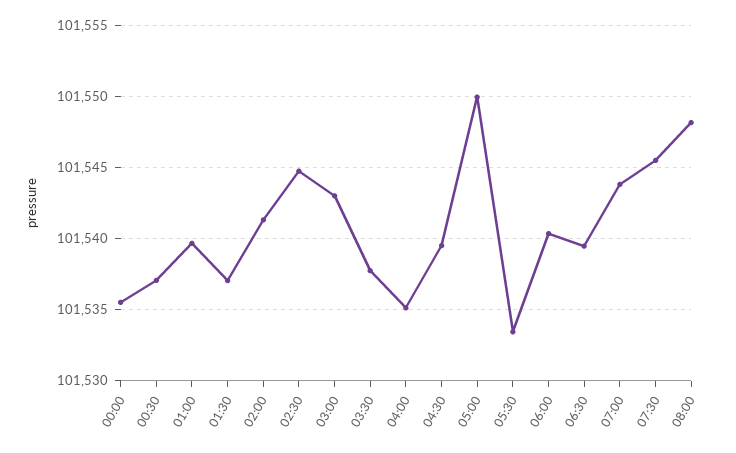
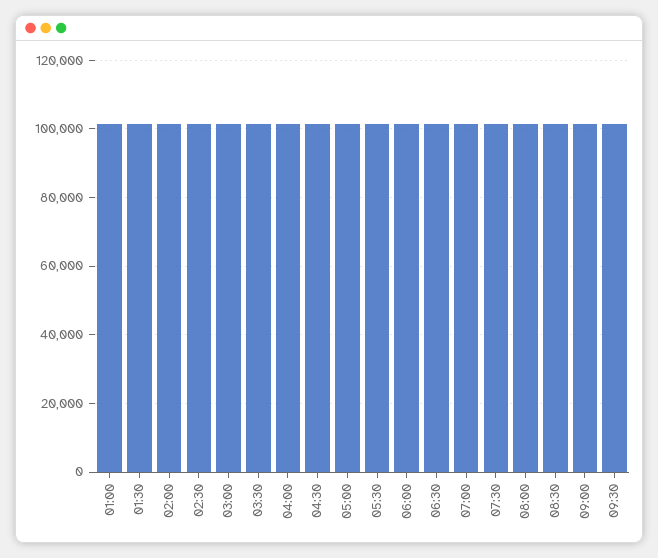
00:00: 101535.5 -> none
00:30: 101537 -> none
08:30: none -> 102000
09:00: none -> 102000
09:30: none -> 102000

